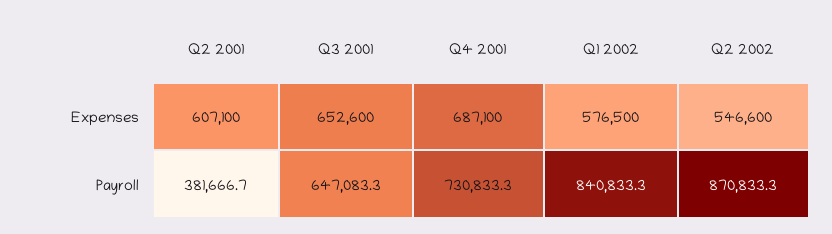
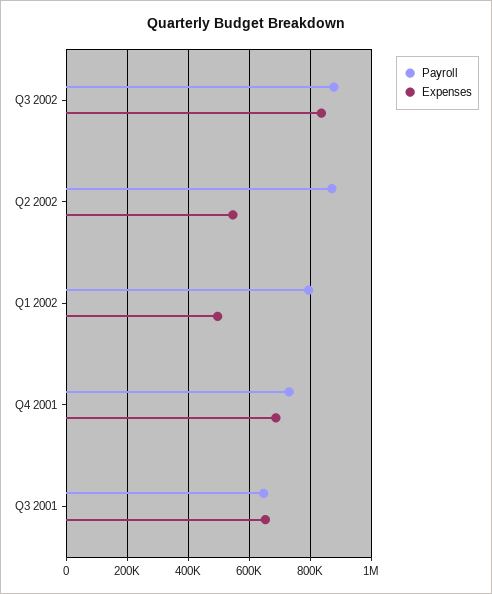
Expenses, Q2 2001: 607100 -> none
Expenses, Q1 2002: 576500 -> 500000
Payroll, Q2 2001: 381666.7 -> none
Payroll, Q1 2002: 840833.3 -> 800000
Payroll, Q3 2002: none -> 880000
Expenses, Q3 2002: none -> 840000

